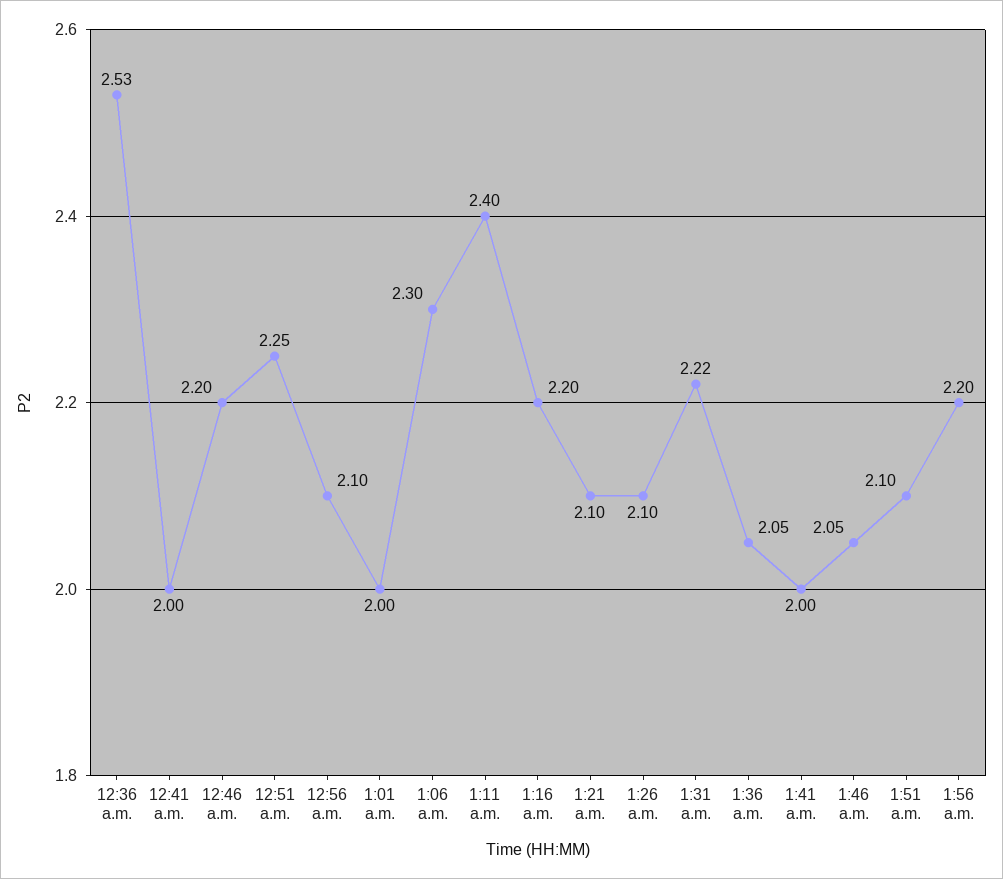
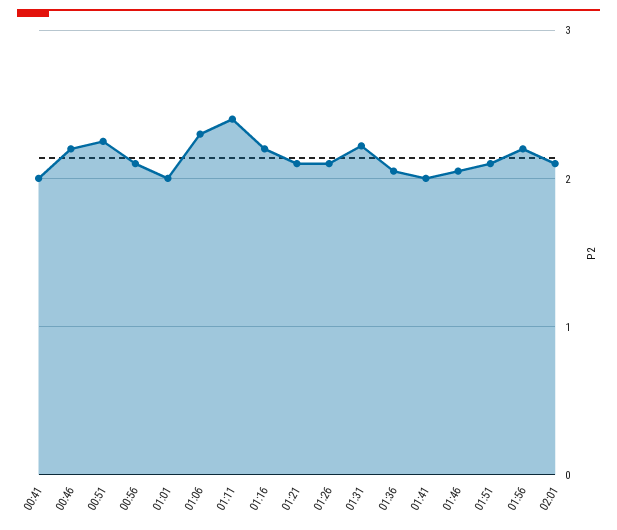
12:36 a.m.: 2.53 -> none
02:01: none -> 2.1

